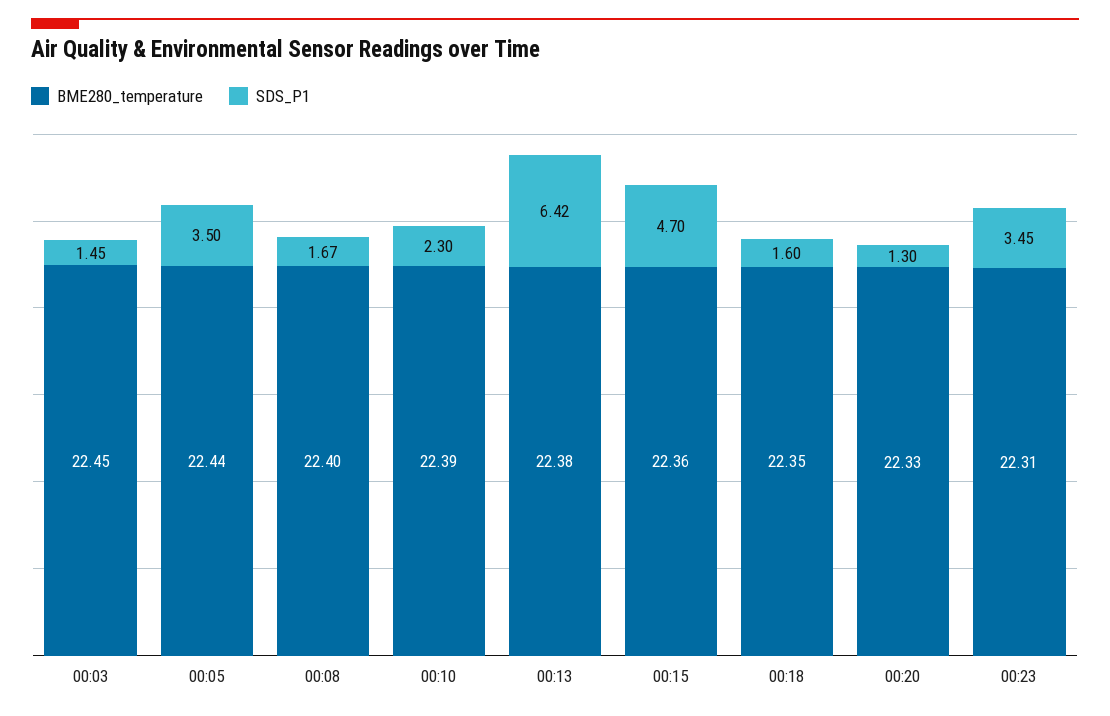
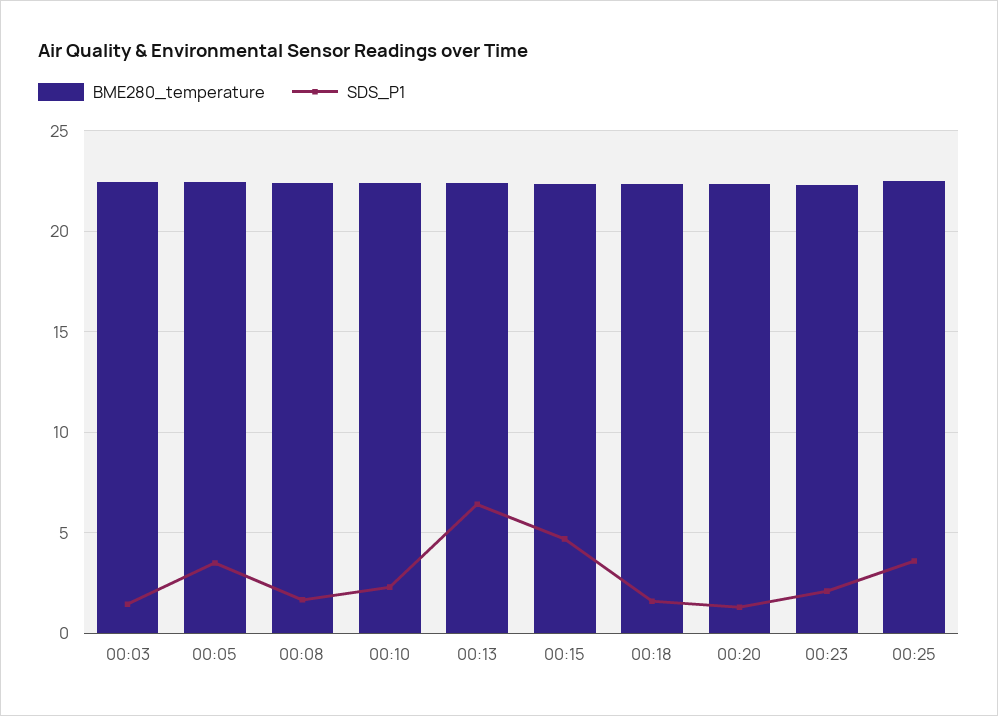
SDS_P1, 00:23: 3.45 -> 2
BME280_temperature, 00:25: none -> 22.5
SDS_P1, 00:25: none -> 3.5

